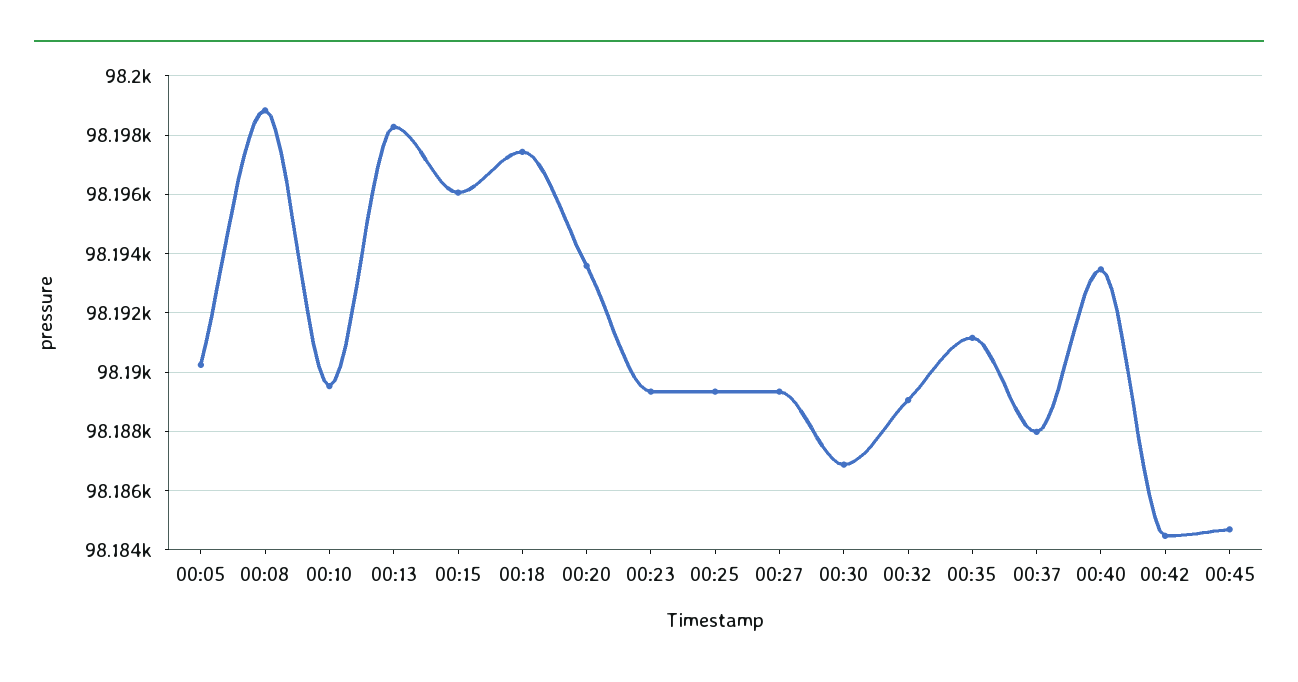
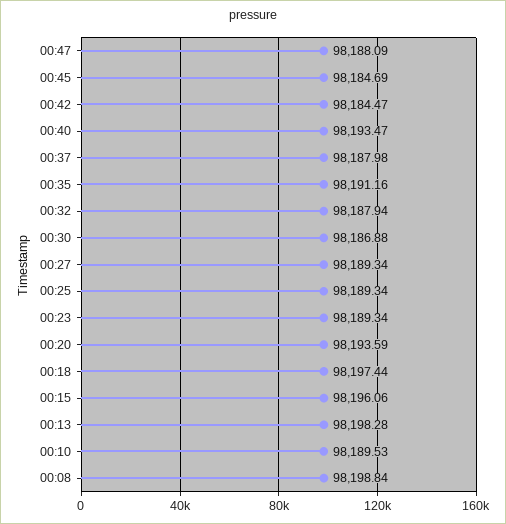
00:05: 98190.25 -> none
00:32: 98189 -> 98187.94
00:47: none -> 98188.09

